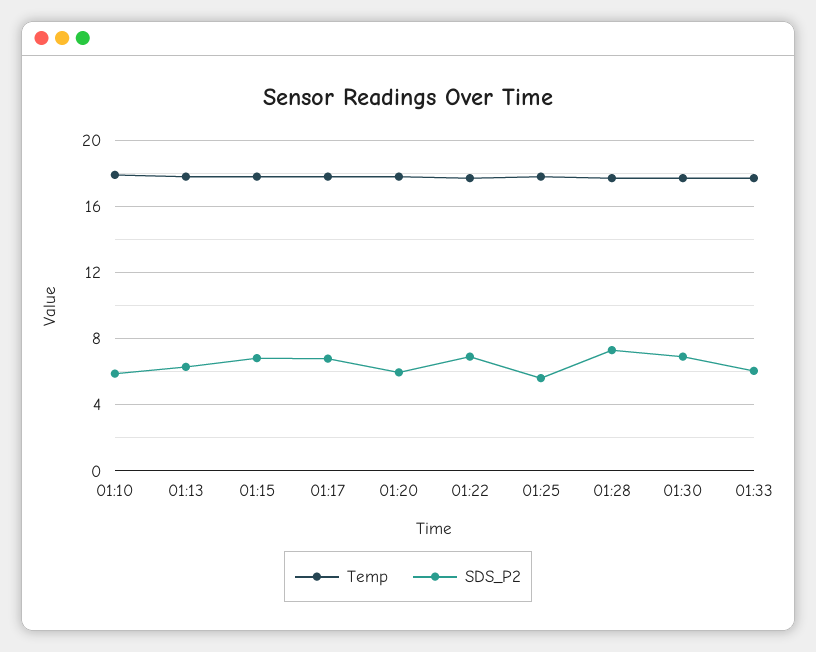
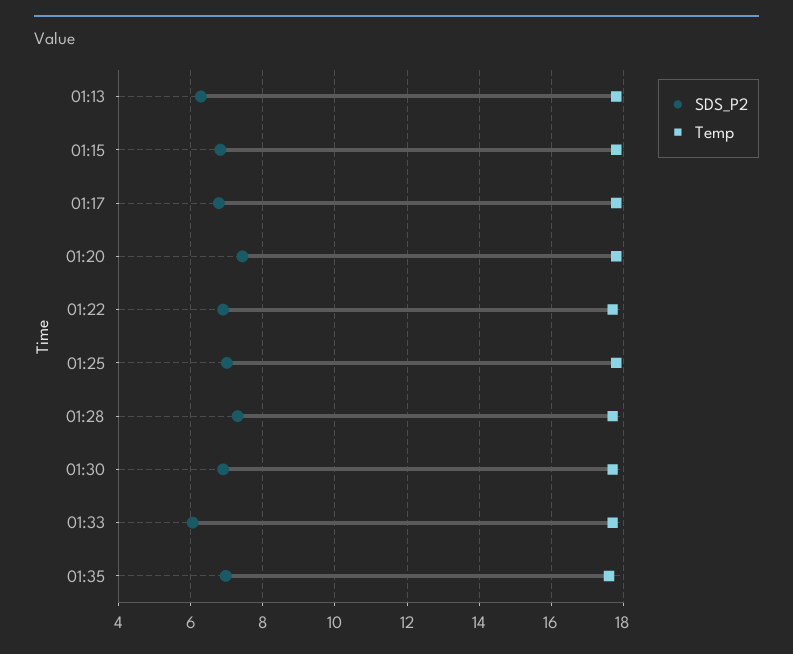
Temp, 01:10: 18 -> none
SDS_P2, 01:10: 6 -> none
SDS_P2, 01:20: 6 -> 7.4
SDS_P2, 01:25: 5.5 -> 7
SDS_P2, 01:35: none -> 7
Temp, 01:35: none -> 17.6

